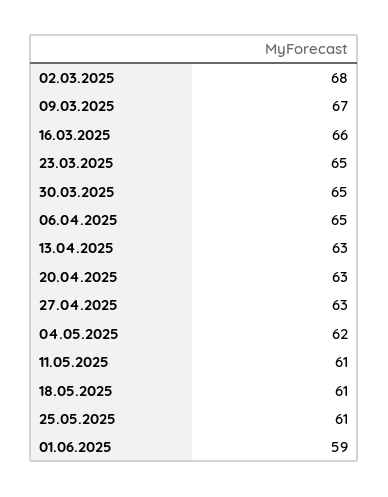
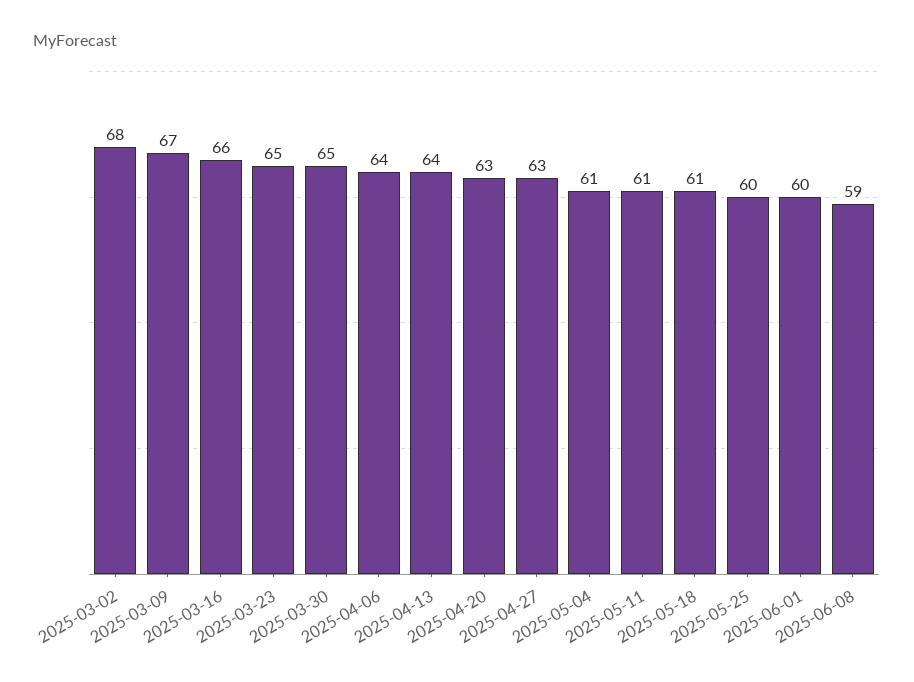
06.04.2025: 65 -> 64
13.04.2025: 63 -> 64
04.05.2025: 62 -> 61
25.05.2025: 61 -> 60
01.06.2025: 59 -> 60
2025-06-08: none -> 59

